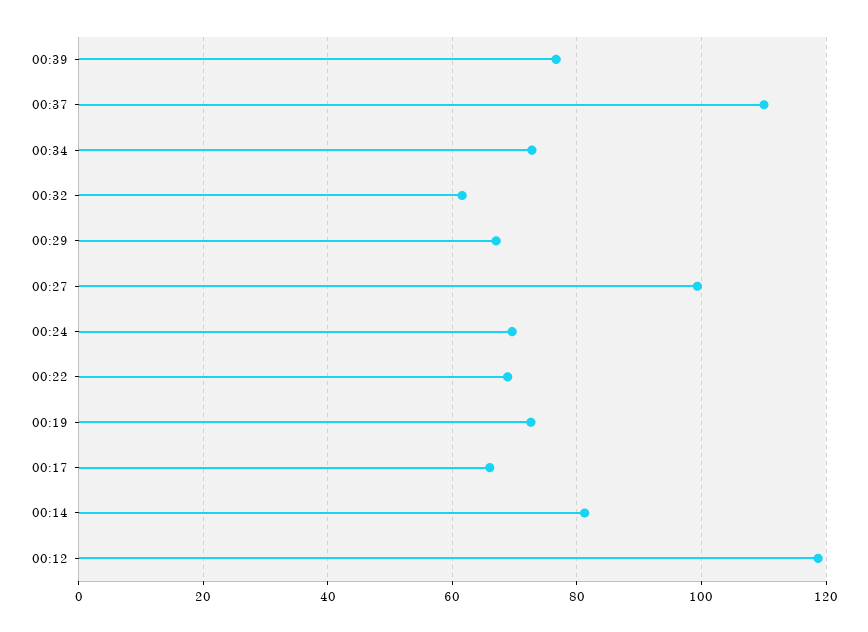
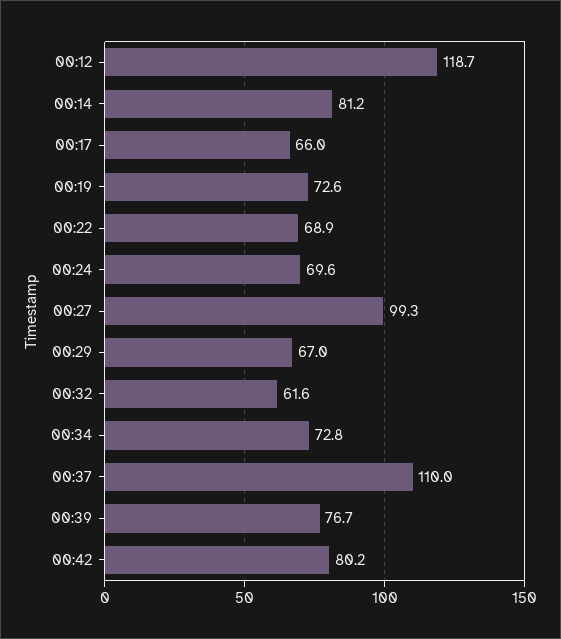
00:42: none -> 80.2

